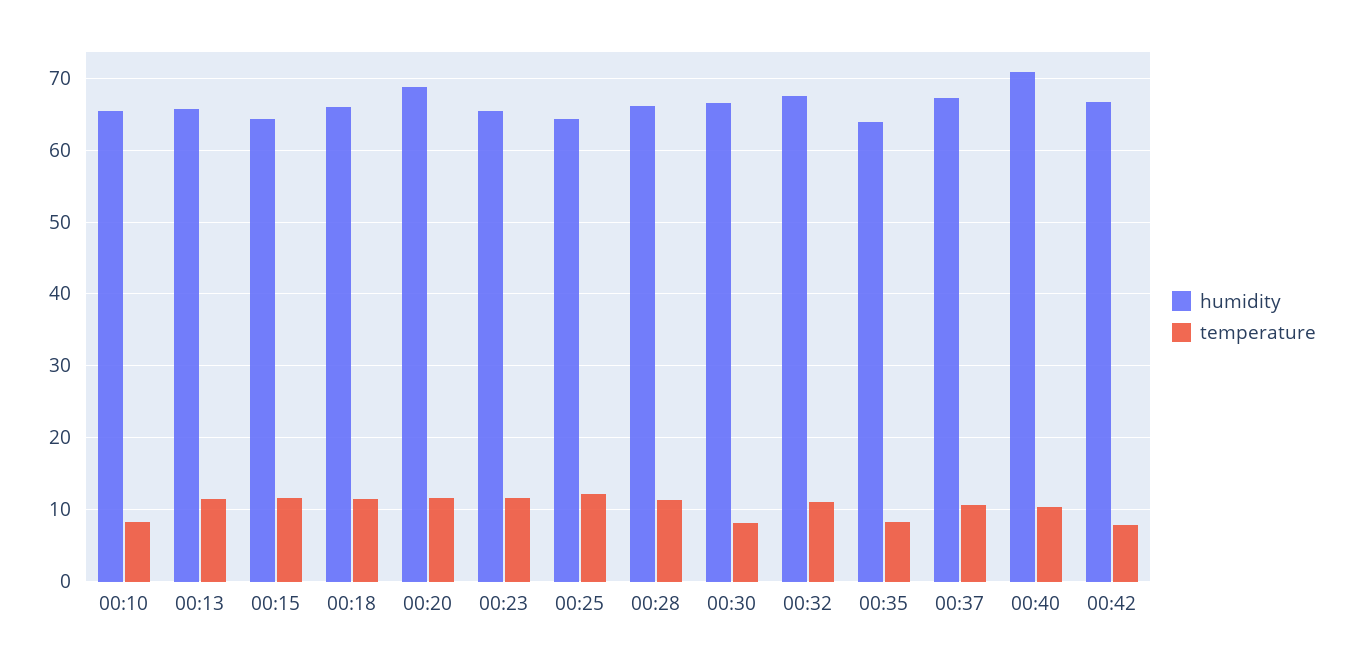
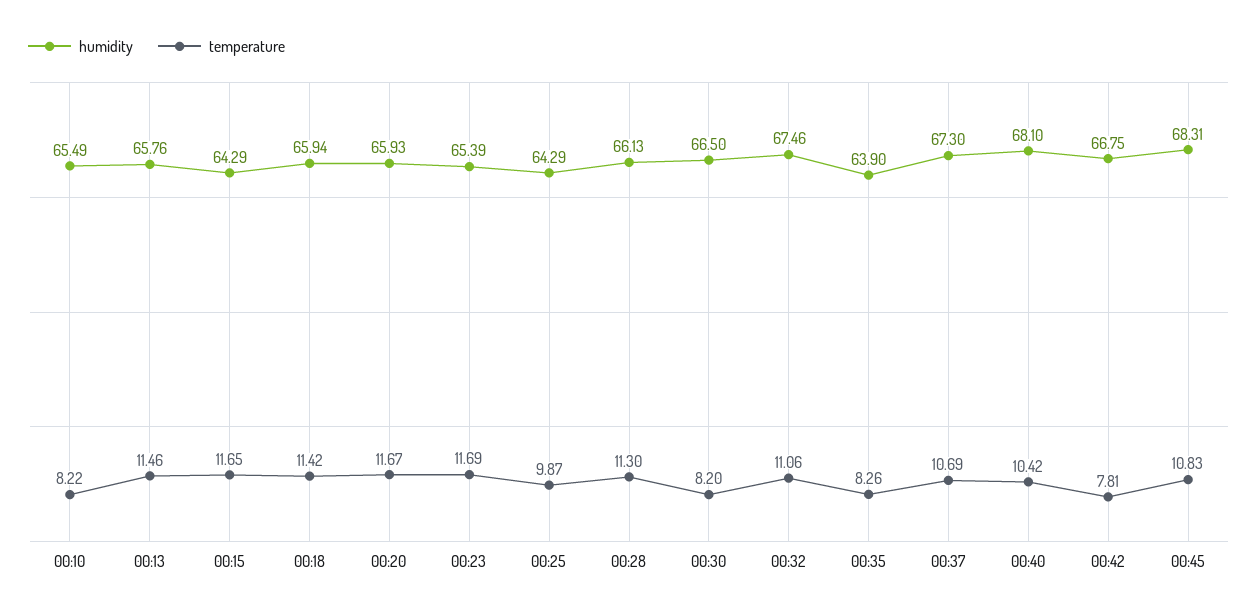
humidity, 00:20: 69 -> 65.93
temperature, 00:25: 12 -> 9.87
humidity, 00:40: 71 -> 68.1
humidity, 00:45: none -> 68.31
temperature, 00:45: none -> 10.83

